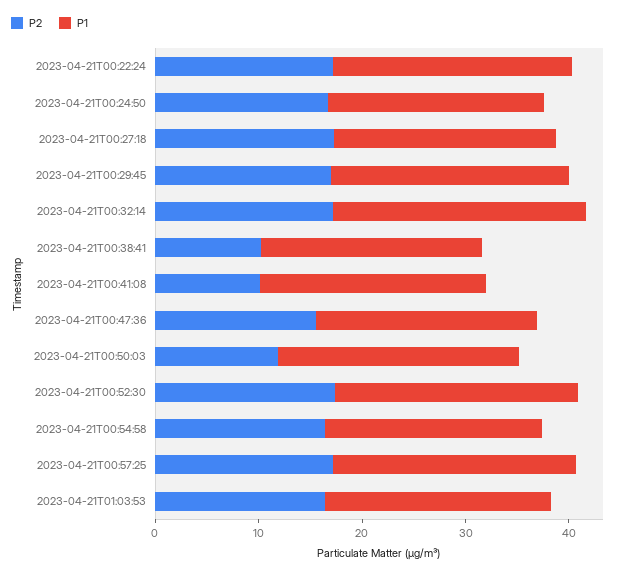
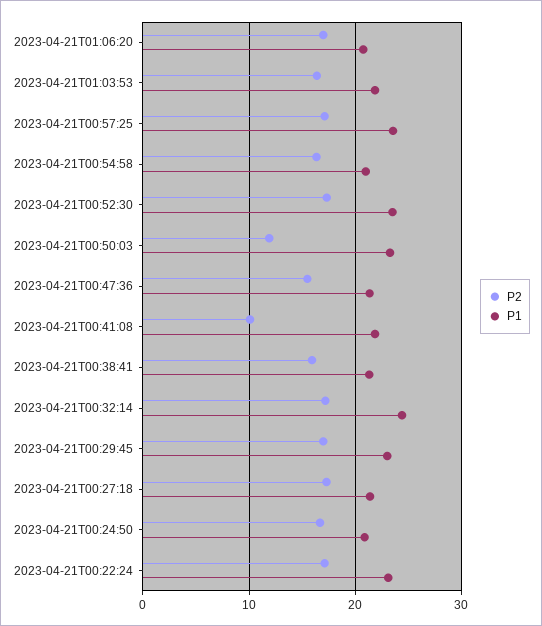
P2, 2023-04-21T00:38:41: 10 -> 16
P2, 2023-04-21T01:06:20: none -> 17
P1, 2023-04-21T01:06:20: none -> 21

